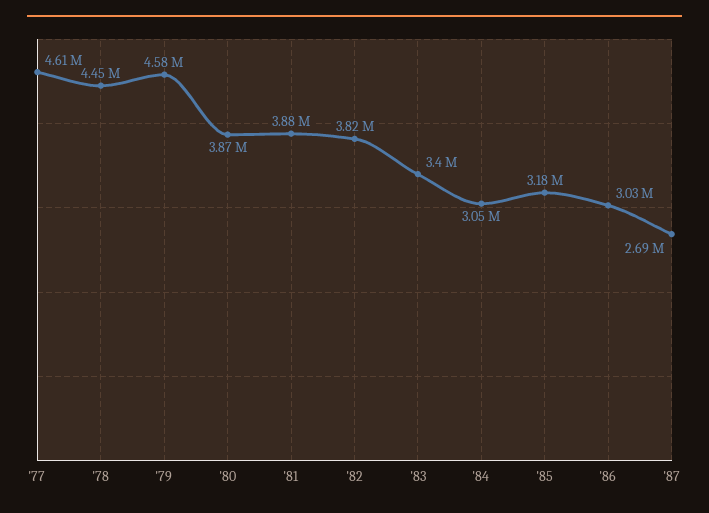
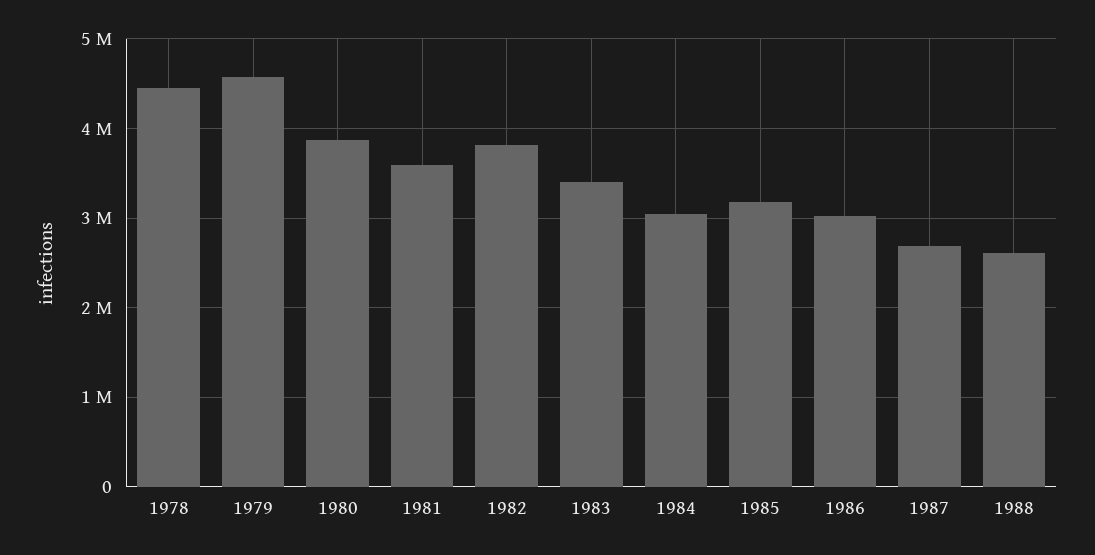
'77: 4610000 -> none
'81: 3880000 -> 3600000
1988: none -> 2600000

